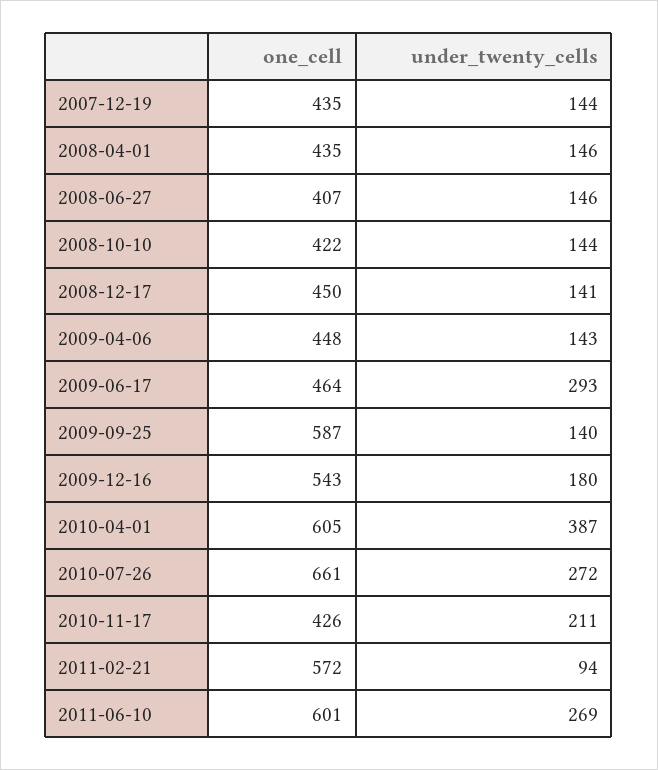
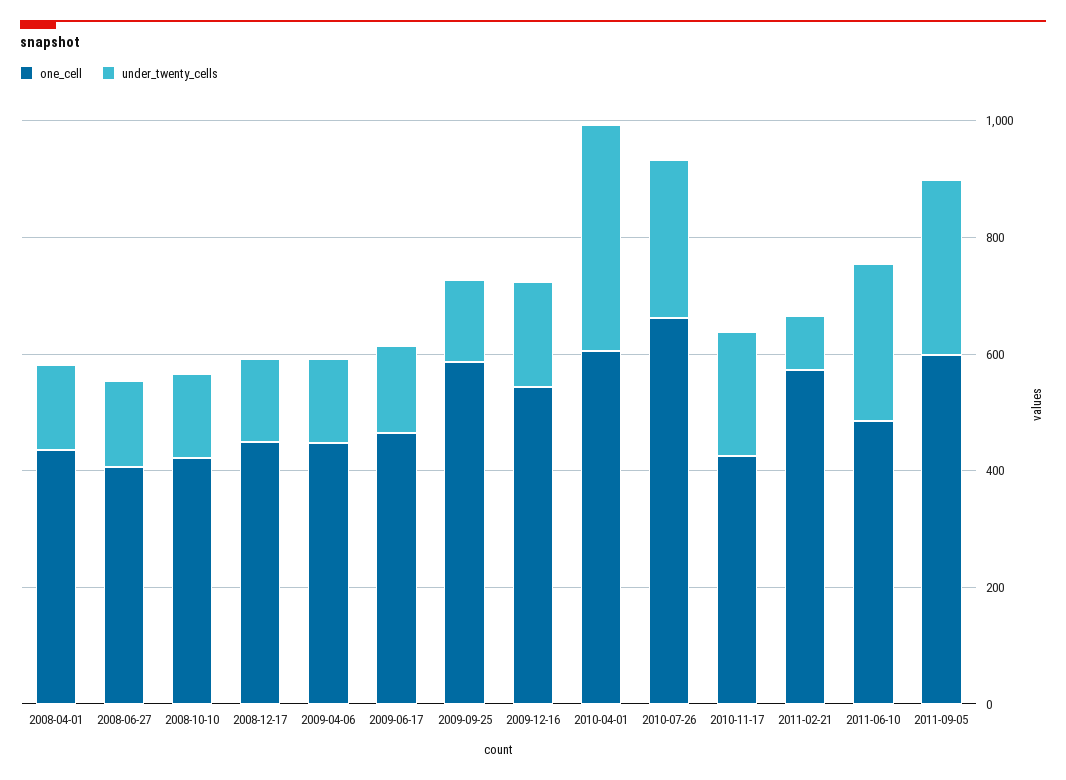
one_cell, 2007-12-19: 435 -> none
under_twenty_cells, 2007-12-19: 144 -> none
under_twenty_cells, 2009-06-17: 293 -> 150
one_cell, 2011-06-10: 601 -> 500
one_cell, 2011-09-05: none -> 600
under_twenty_cells, 2011-09-05: none -> 300

